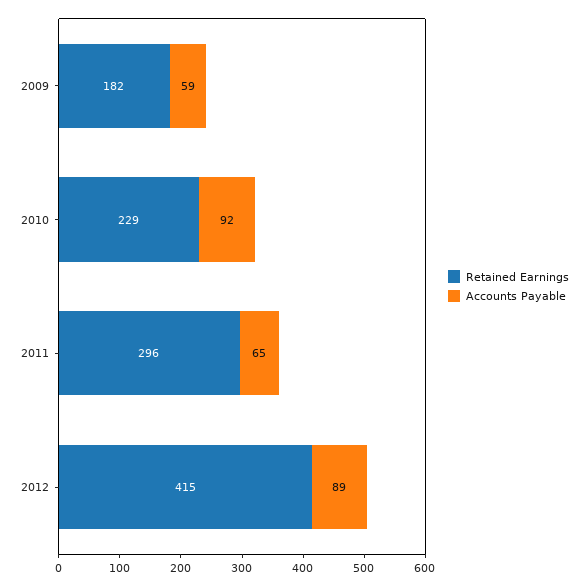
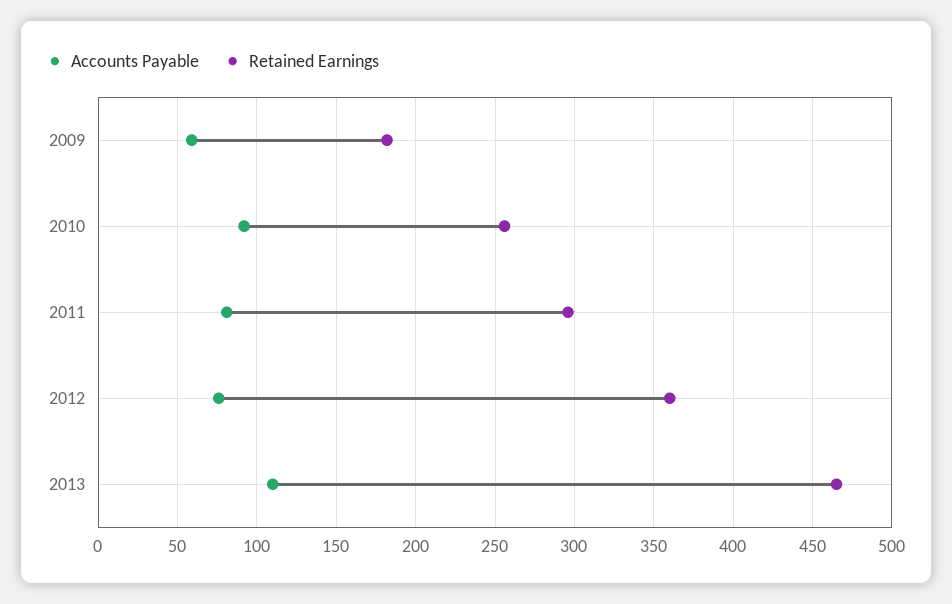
Retained Earnings, 2010: 229 -> 255
Accounts Payable, 2011: 65 -> 80
Retained Earnings, 2012: 415 -> 360
Accounts Payable, 2012: 89 -> 75
Accounts Payable, 2013: none -> 110
Retained Earnings, 2013: none -> 465

